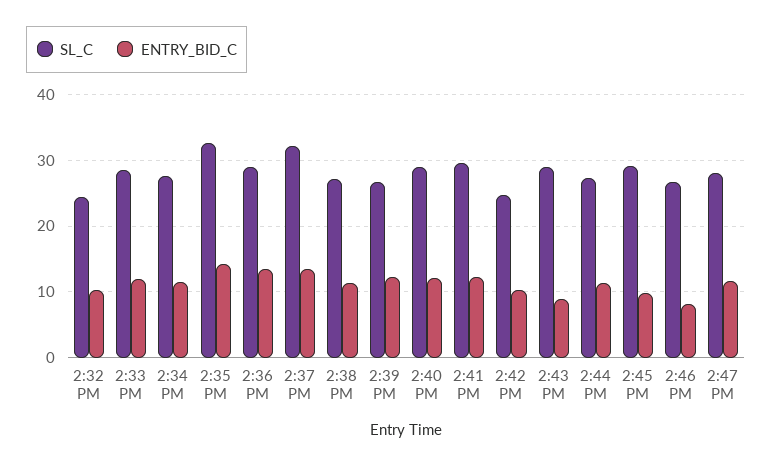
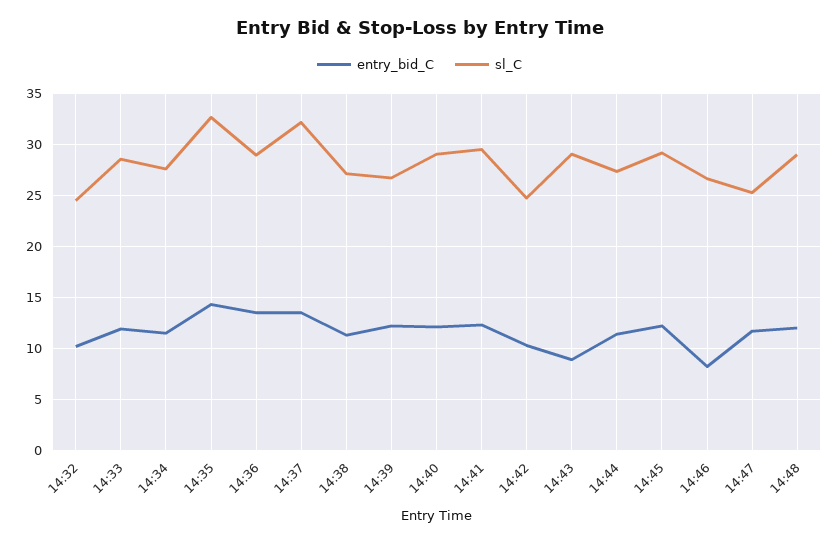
ENTRY_BID_C, 2:45 PM: 10 -> 12
SL_C, 2:47 PM: 28 -> 25
ENTRY_BID_C, 14:48: none -> 12
SL_C, 14:48: none -> 29

